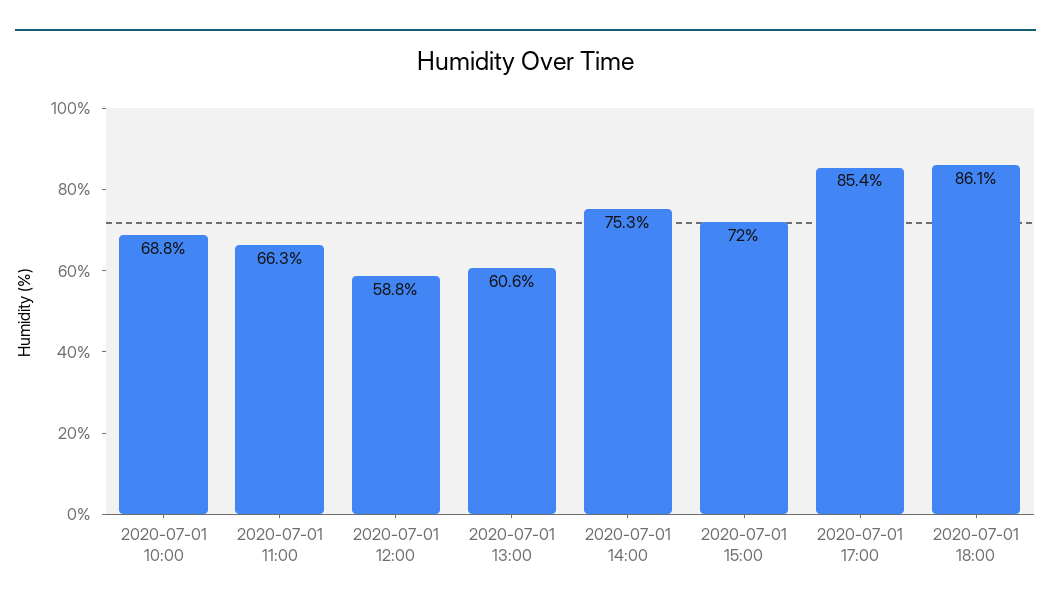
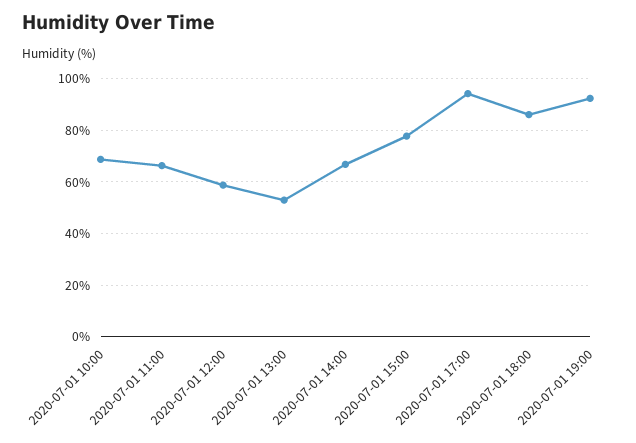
2020-07-01 13:00: 60.6 -> 52.5
2020-07-01 14:00: 75.3 -> 67.5
2020-07-01 15:00: 72 -> 77.5
2020-07-01 17:00: 85.4 -> 95
2020-07-01 19:00: none -> 92.5

